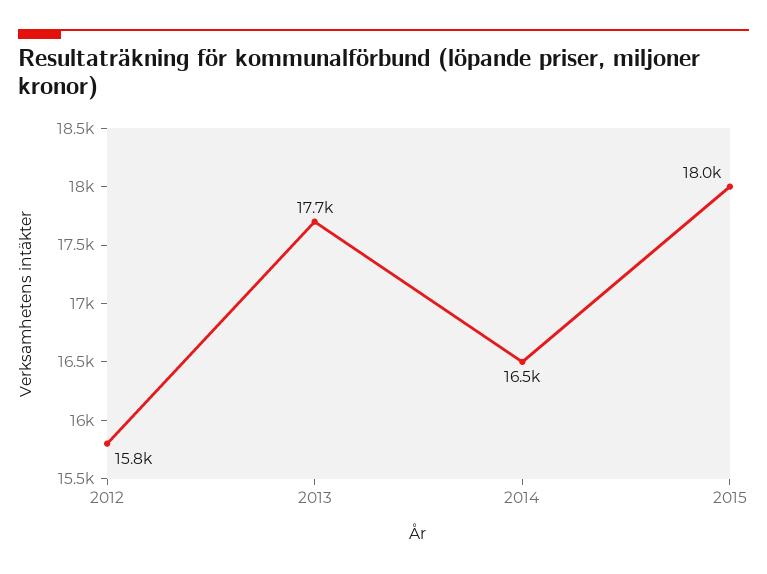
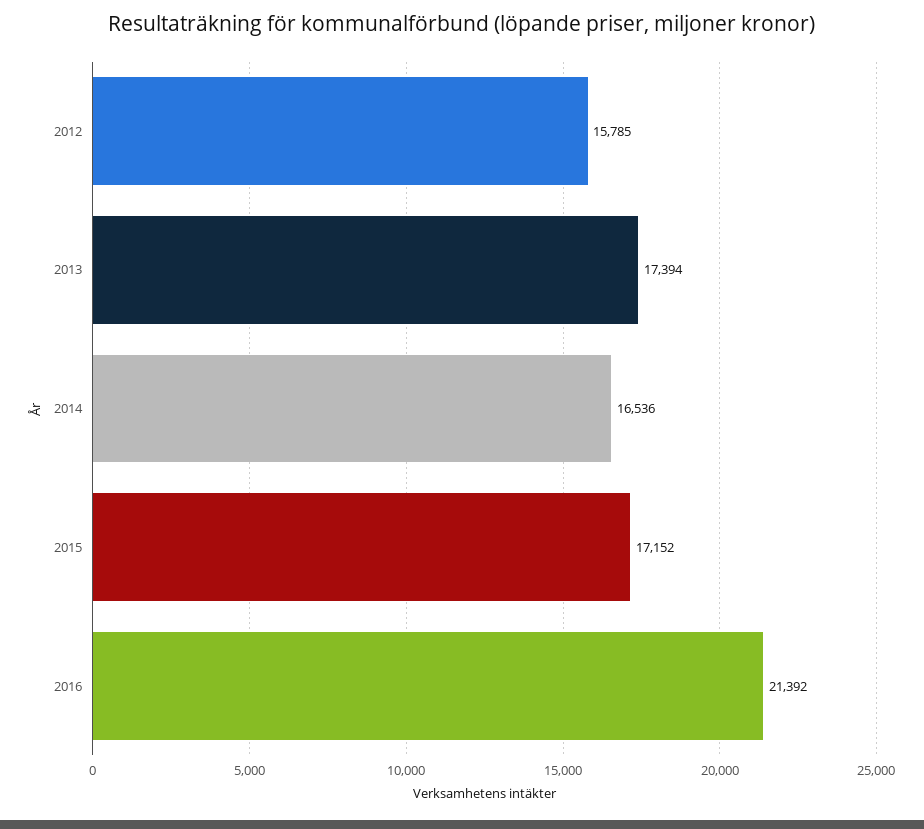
2013: 17700 -> 17394
2015: 18000 -> 17152
2016: none -> 21392

